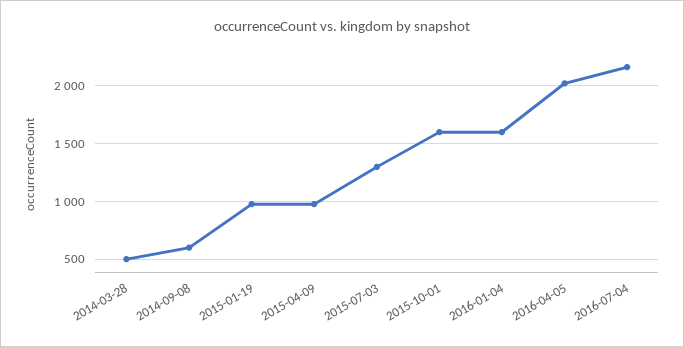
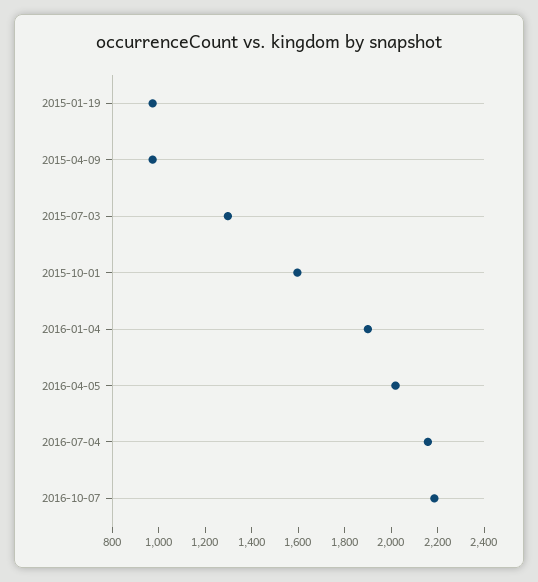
2014-03-28: 500 -> none
2014-09-08: 600 -> none
2016-01-04: 1600 -> 1900
2016-10-07: none -> 2200

